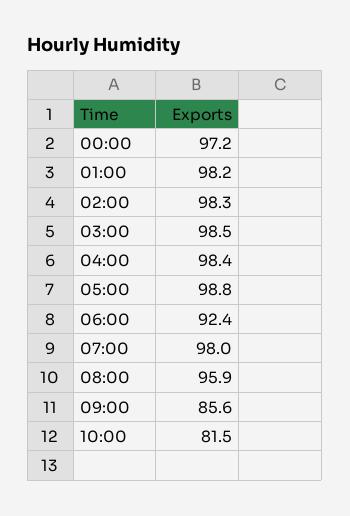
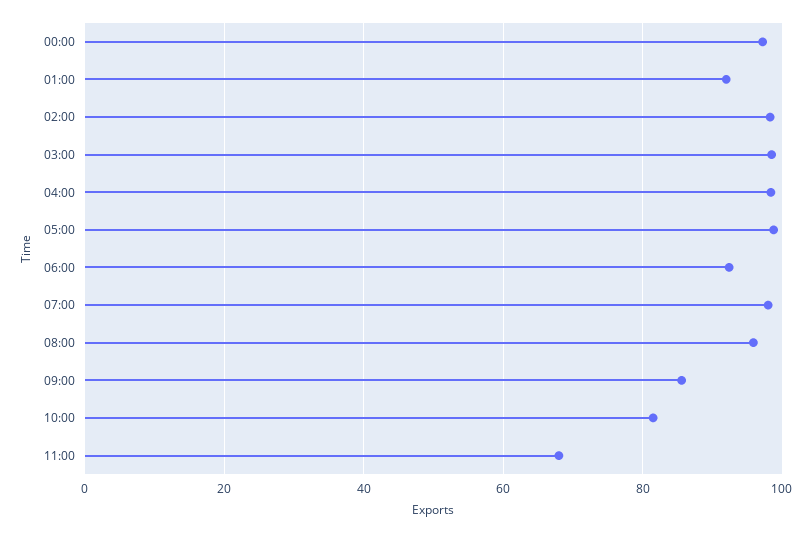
01:00: 98.2 -> 92
11:00: none -> 68

